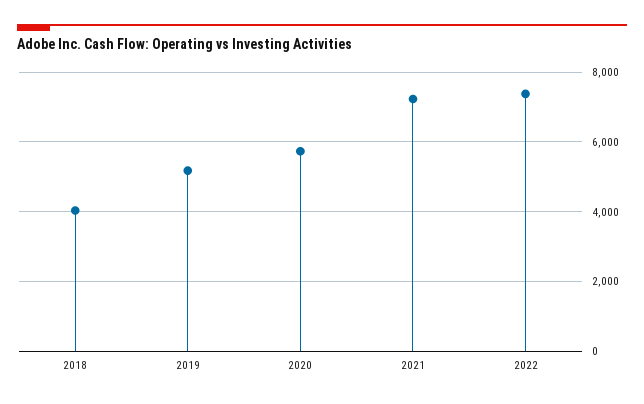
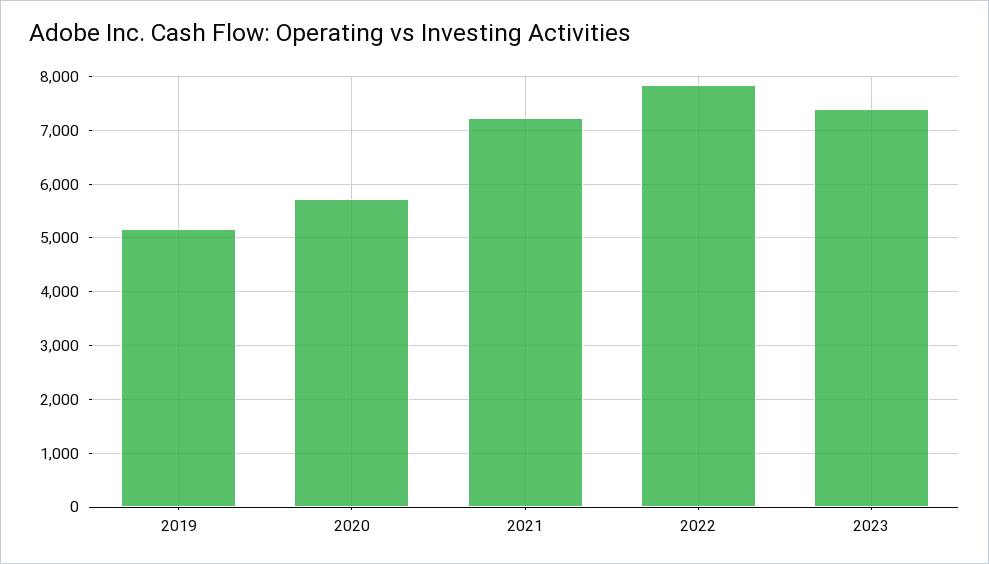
2018: 4000 -> none
2022: 7400 -> 7800
2023: none -> 7400

